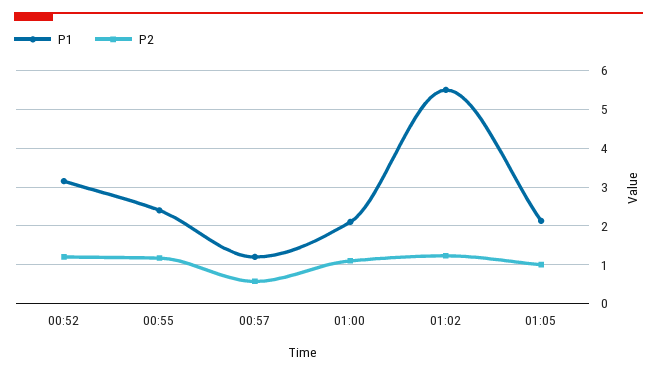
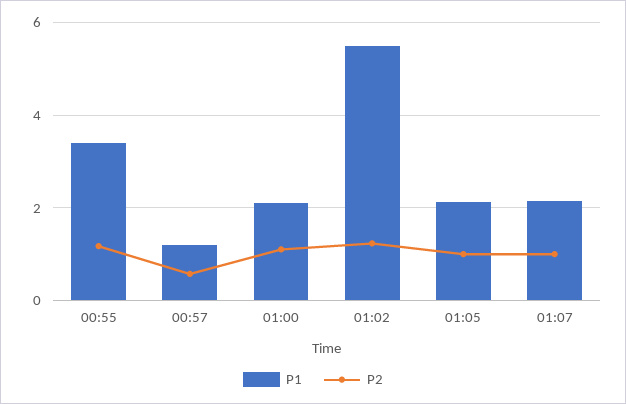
P1, 00:52: 3.2 -> none
P2, 00:52: 1.2 -> none
P1, 00:55: 2.4 -> 3.4
P1, 01:07: none -> 2.2
P2, 01:07: none -> 1

